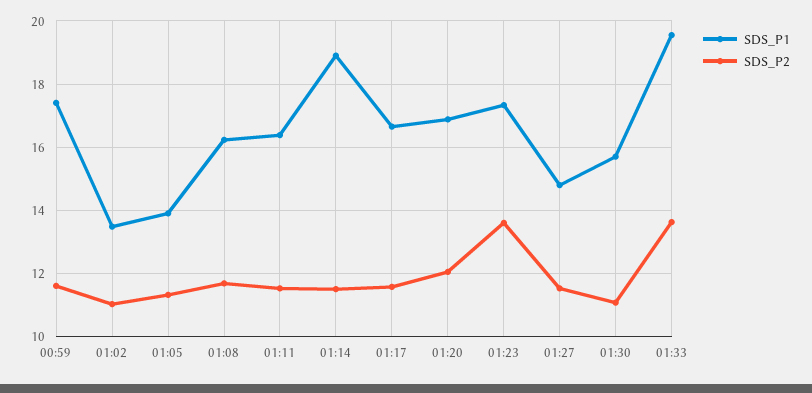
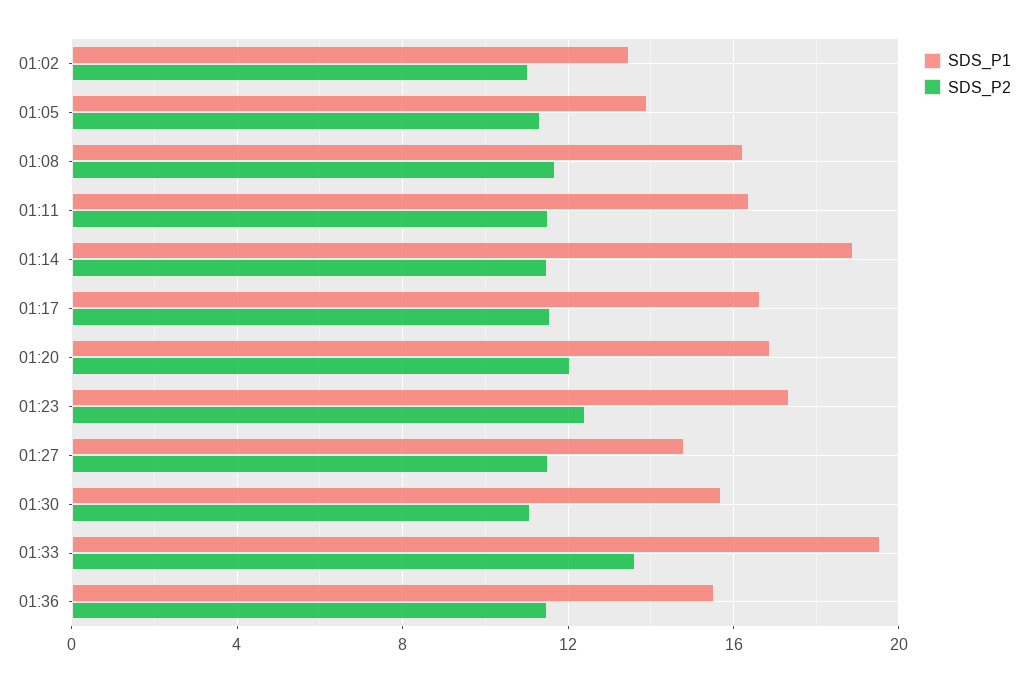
SDS_P1, 00:59: 17.4 -> none
SDS_P2, 00:59: 11.6 -> none
SDS_P2, 01:23: 13.6 -> 12.5
SDS_P1, 01:36: none -> 15.5
SDS_P2, 01:36: none -> 11.5

